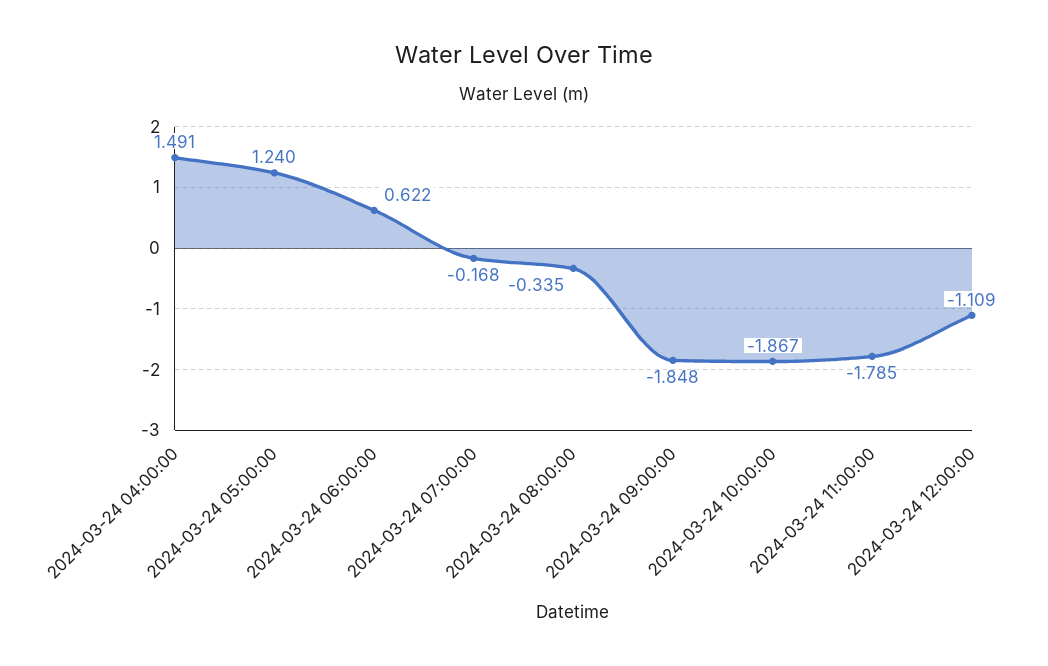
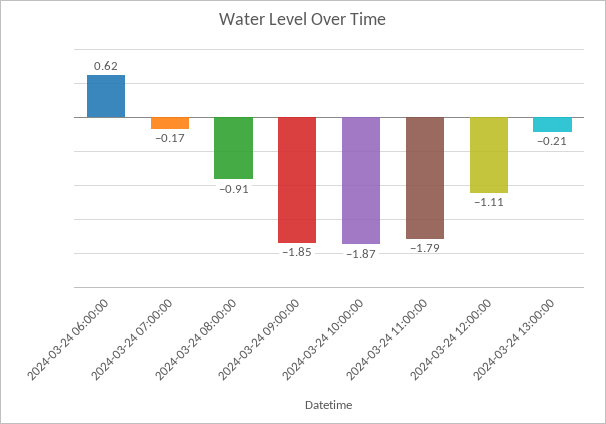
2024-03-24 04:00:00: 1.491 -> none
2024-03-24 05:00:00: 1.24 -> none
2024-03-24 08:00:00: -0.335 -> -0.91
2024-03-24 13:00:00: none -> -0.21

